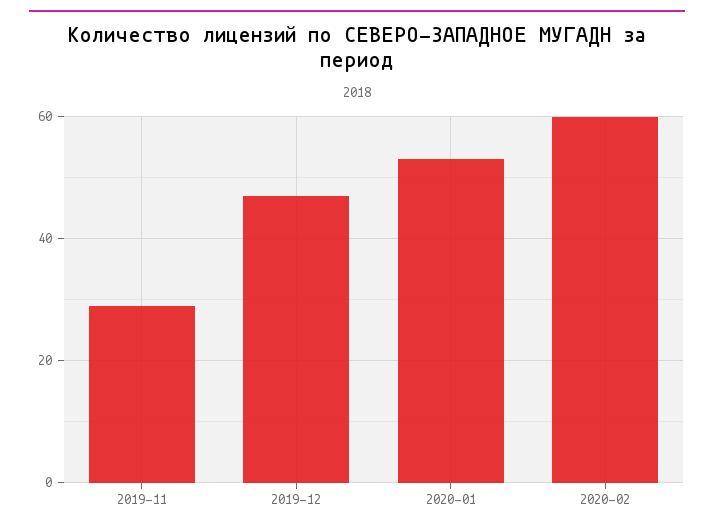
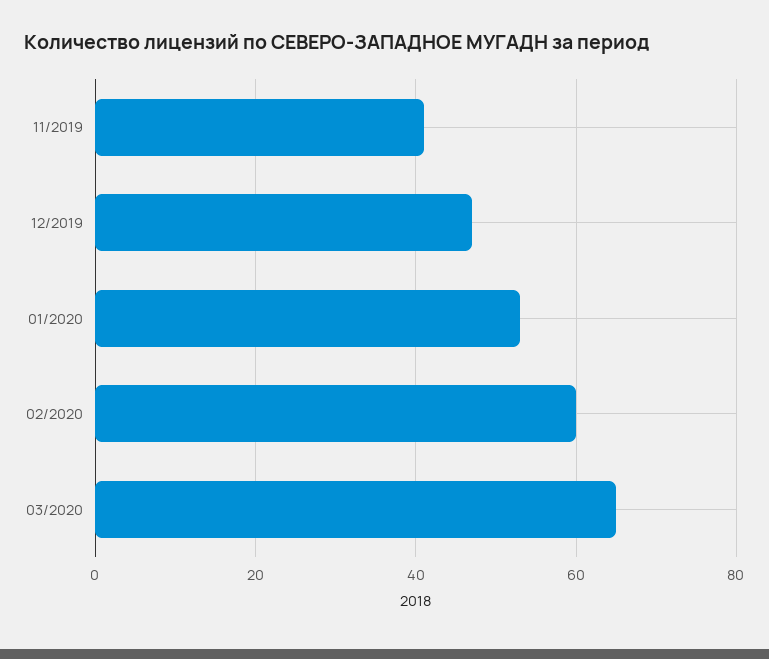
2019-11: 30 -> 40
03/2020: none -> 65

